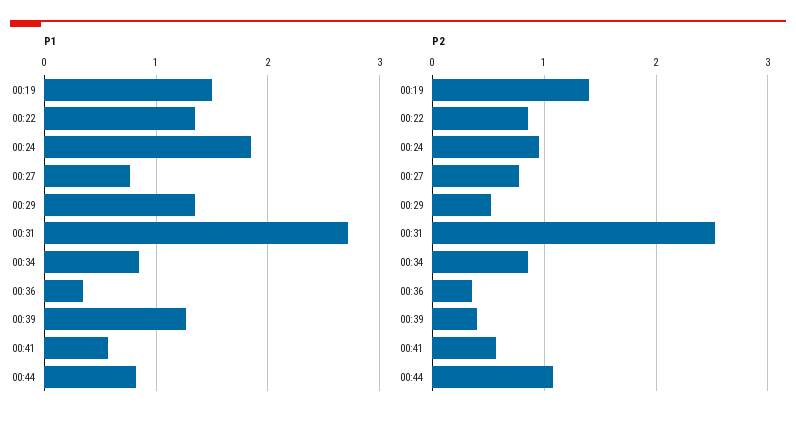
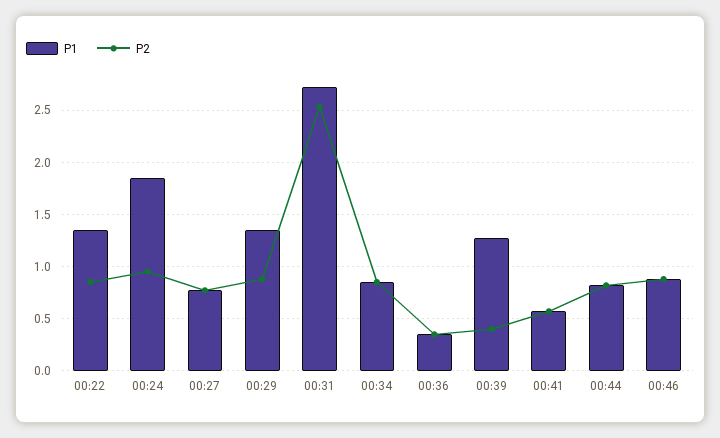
P1, 00:19: 1.5 -> none
P2, 00:19: 1.4 -> none
P2, 00:29: 0.5 -> 0.9
P2, 00:44: 1.1 -> 0.8
P1, 00:46: none -> 0.9
P2, 00:46: none -> 0.9

